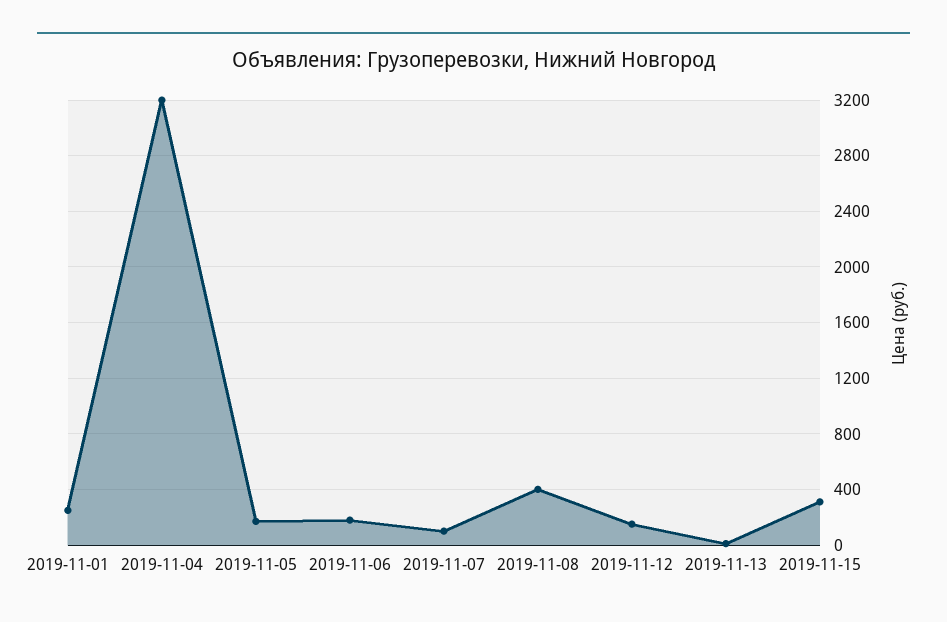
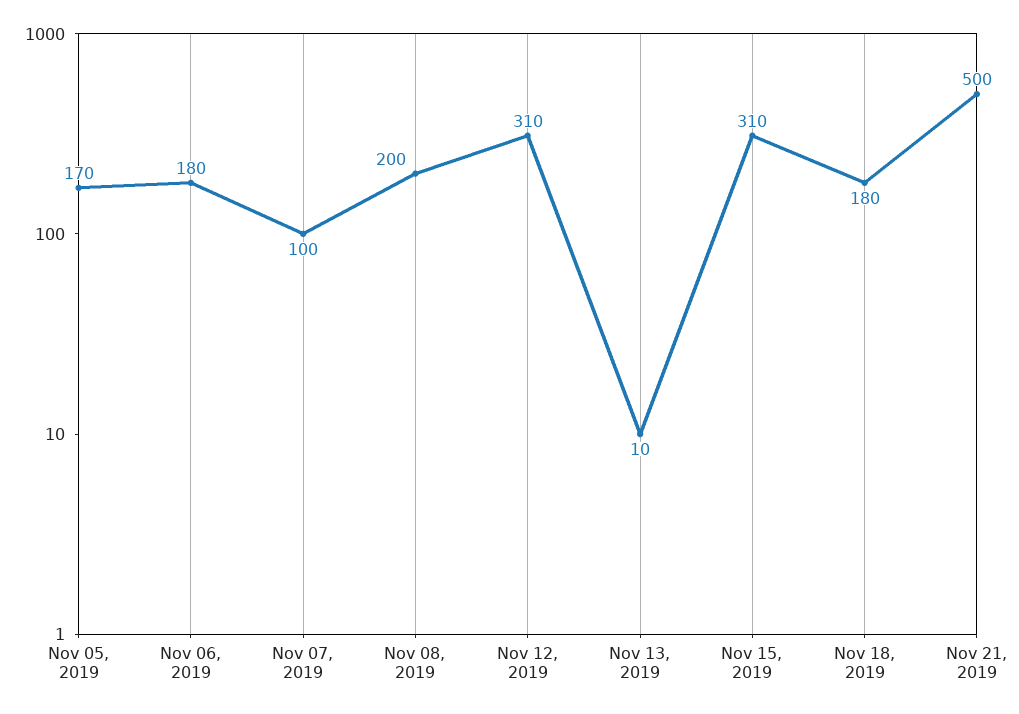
2019-11-01: 250 -> none
2019-11-04: 3200 -> none
2019-11-08: 400 -> 200
2019-11-12: 150 -> 310
Nov 18, 2019: none -> 180
Nov 21, 2019: none -> 500

